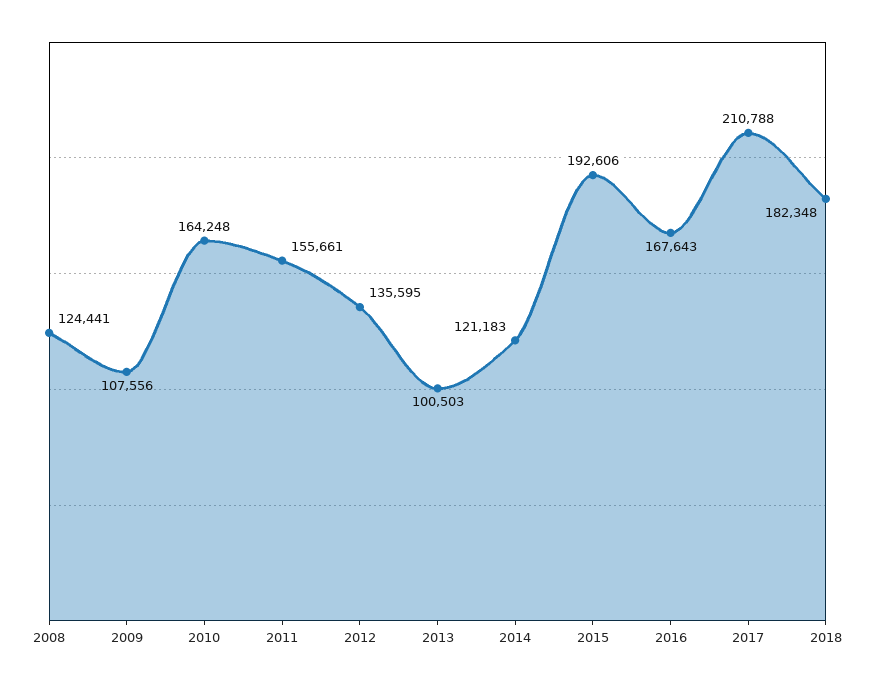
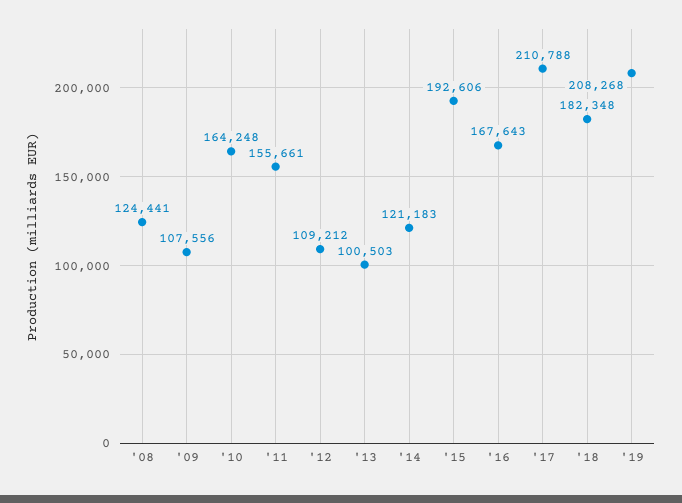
2012: 135595 -> 109212
'19: none -> 208268

